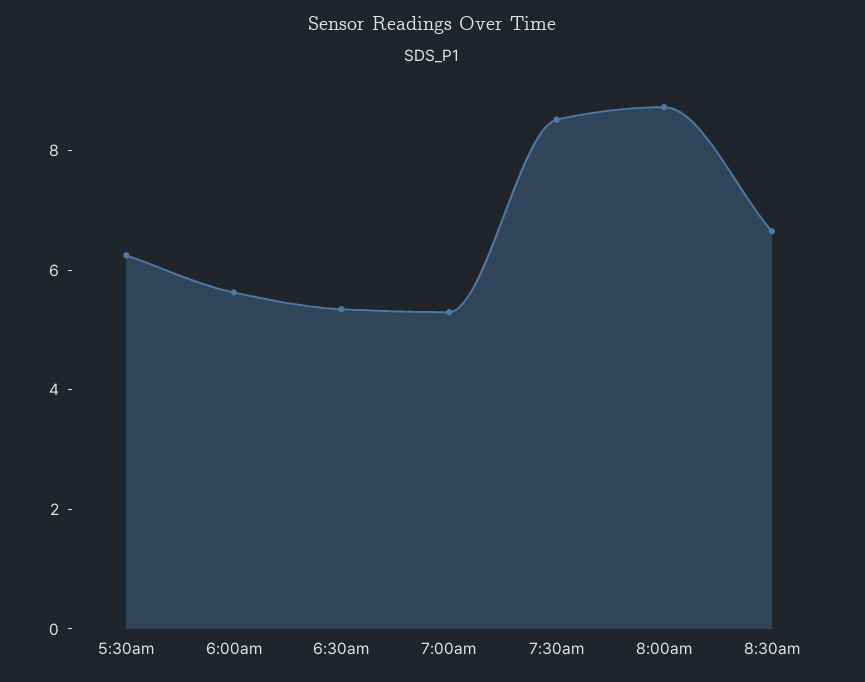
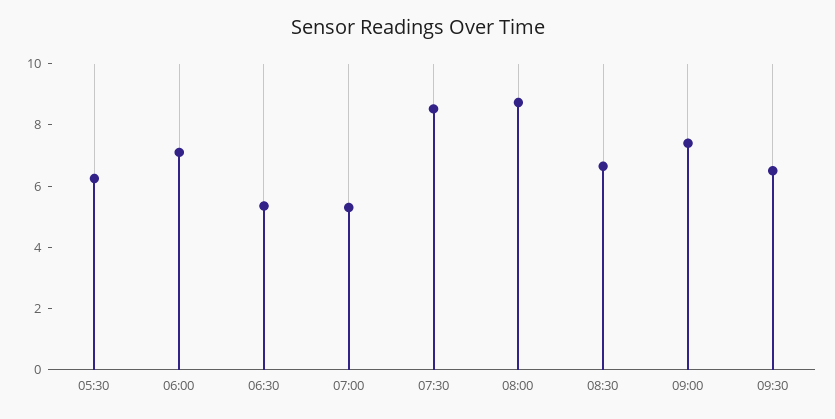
6:00am: 5.5 -> 7
09:00: none -> 7.5
09:30: none -> 6.5

